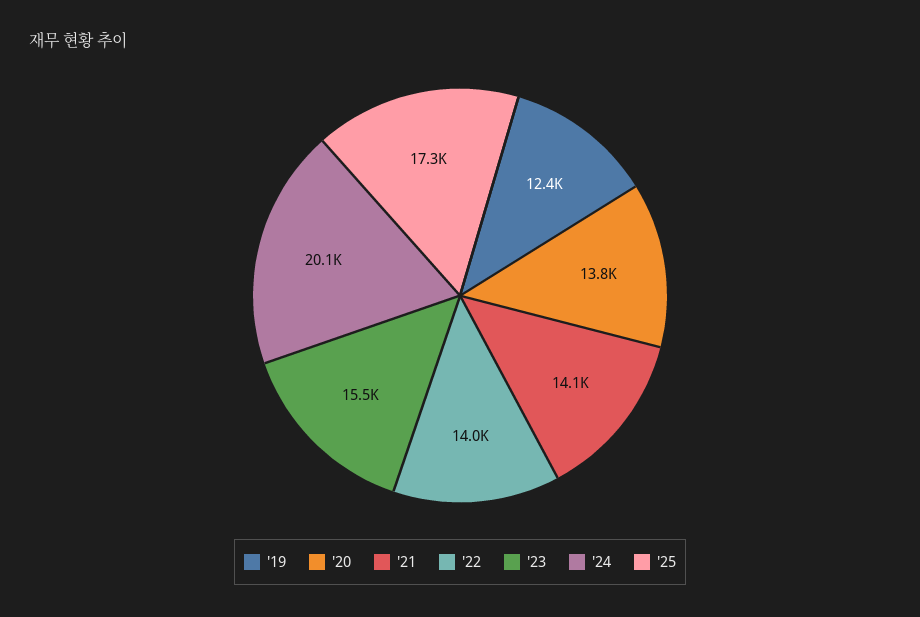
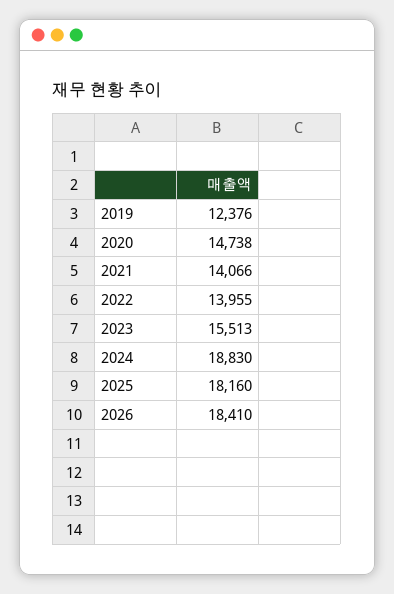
'20: 13800 -> 14738
'24: 20100 -> 18830
'25: 17300 -> 18160
2026: none -> 18410

